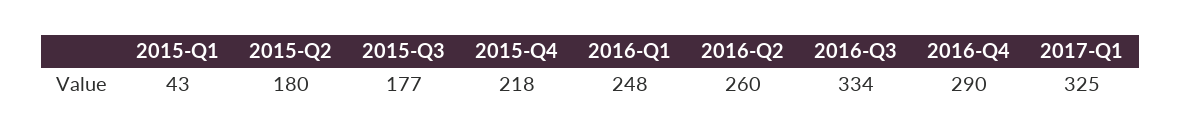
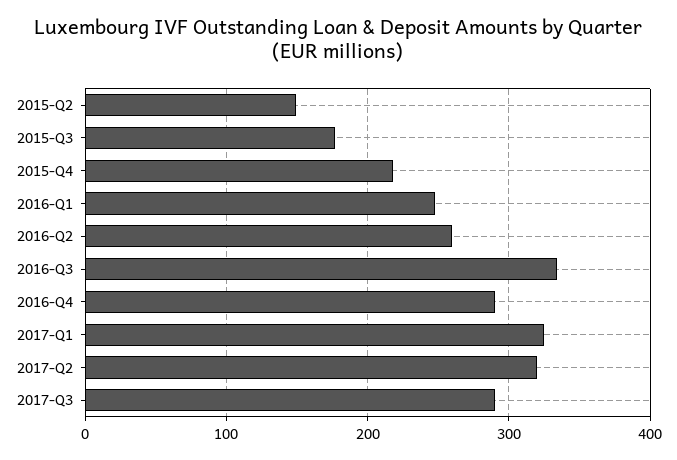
2015-Q1: 43 -> none
2015-Q2: 180 -> 150
2017-Q2: none -> 320
2017-Q3: none -> 290

